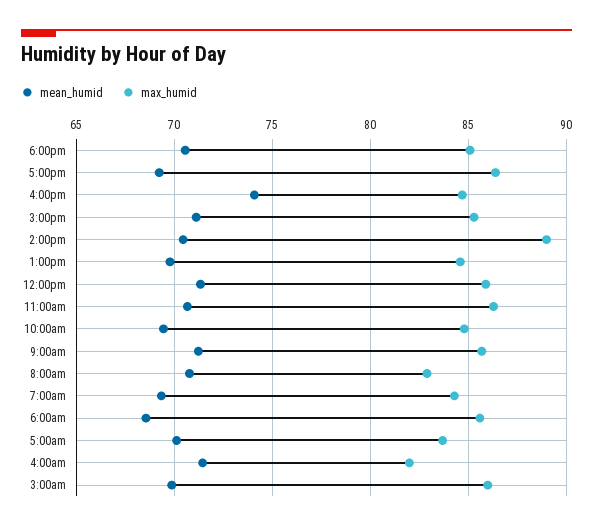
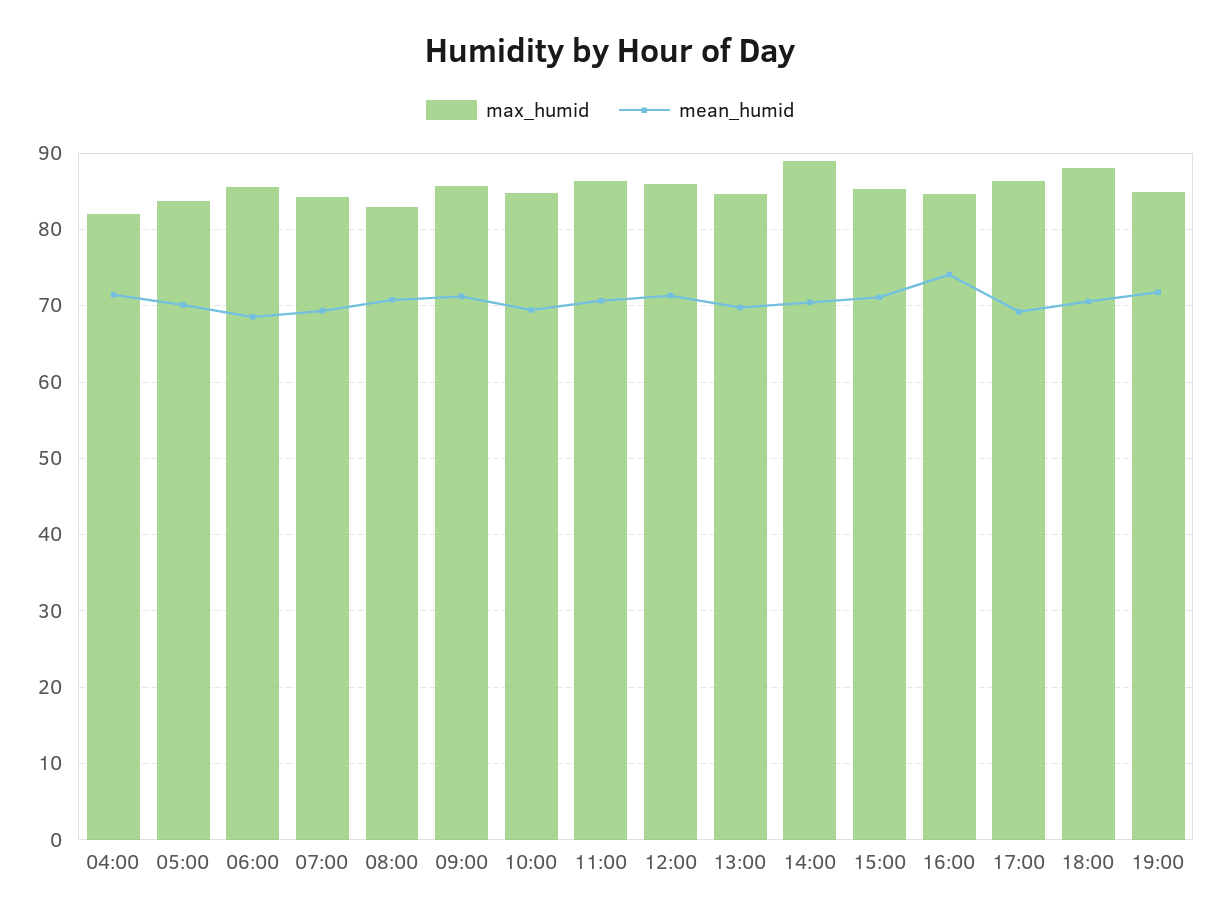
max_humid, 6:00pm: 85 -> 88
mean_humid, 3:00am: 70 -> none
max_humid, 3:00am: 86 -> none
max_humid, 19:00: none -> 85
mean_humid, 19:00: none -> 72

